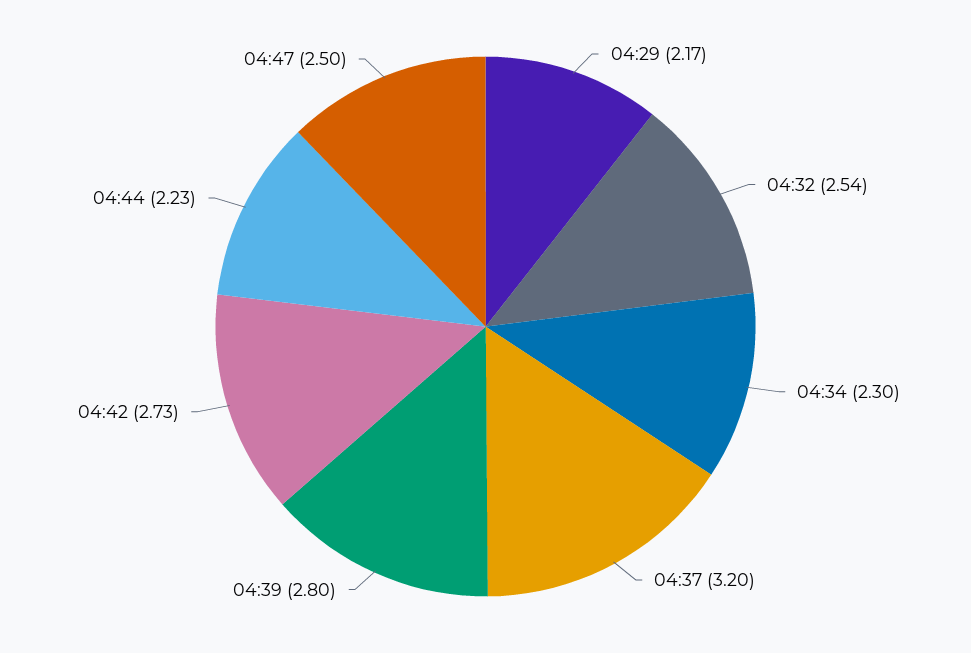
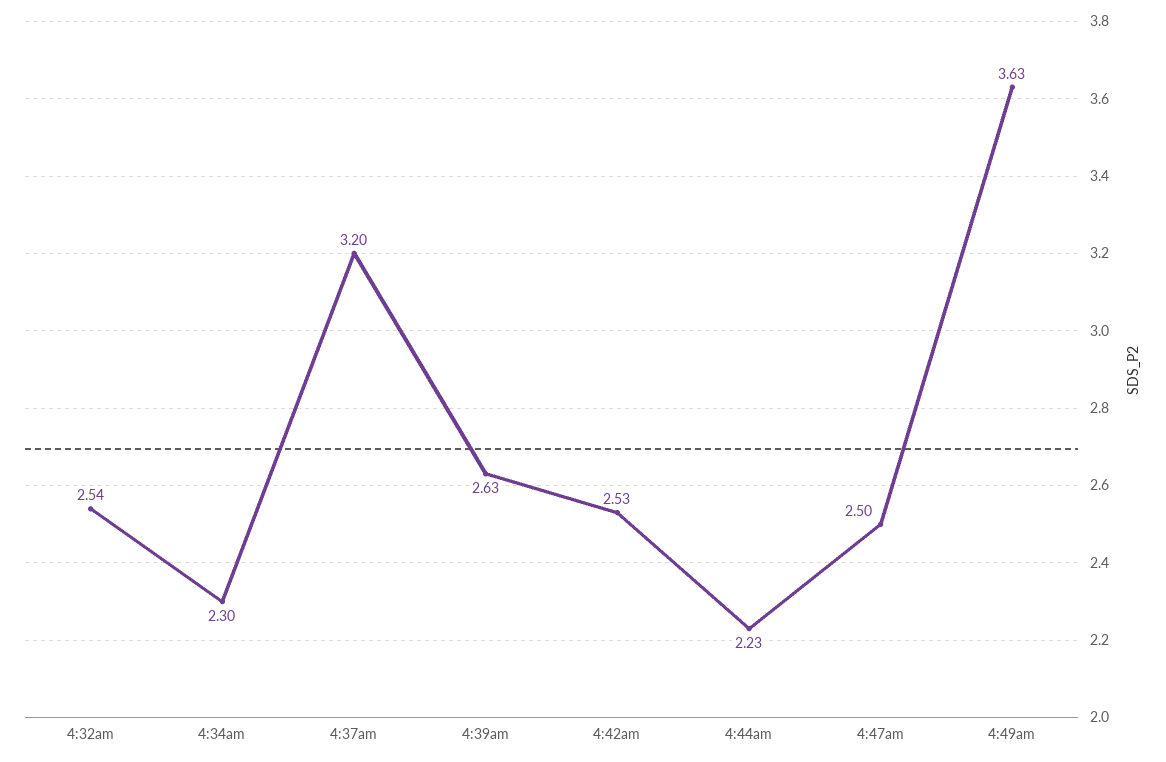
04:29: 2.17 -> none
04:39: 2.8 -> 2.63
04:42: 2.73 -> 2.53
4:49am: none -> 3.63

